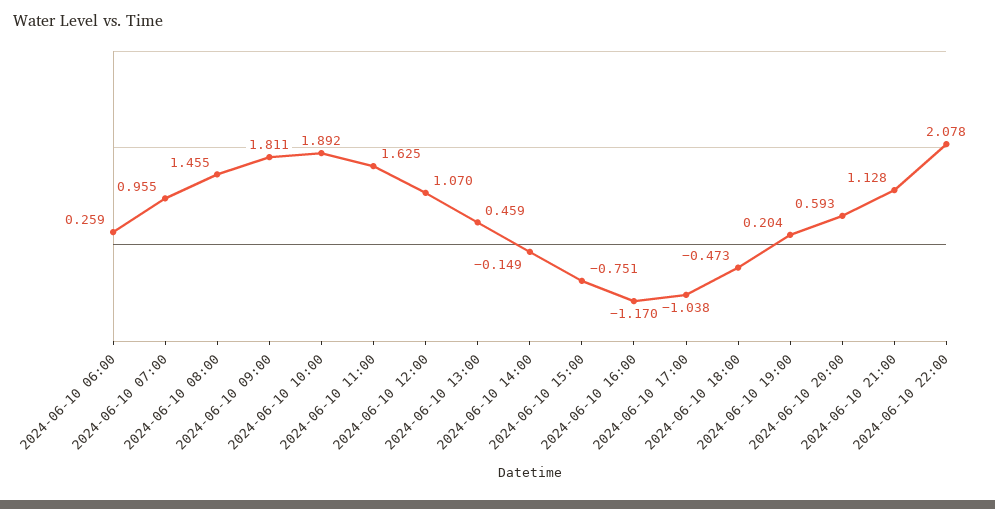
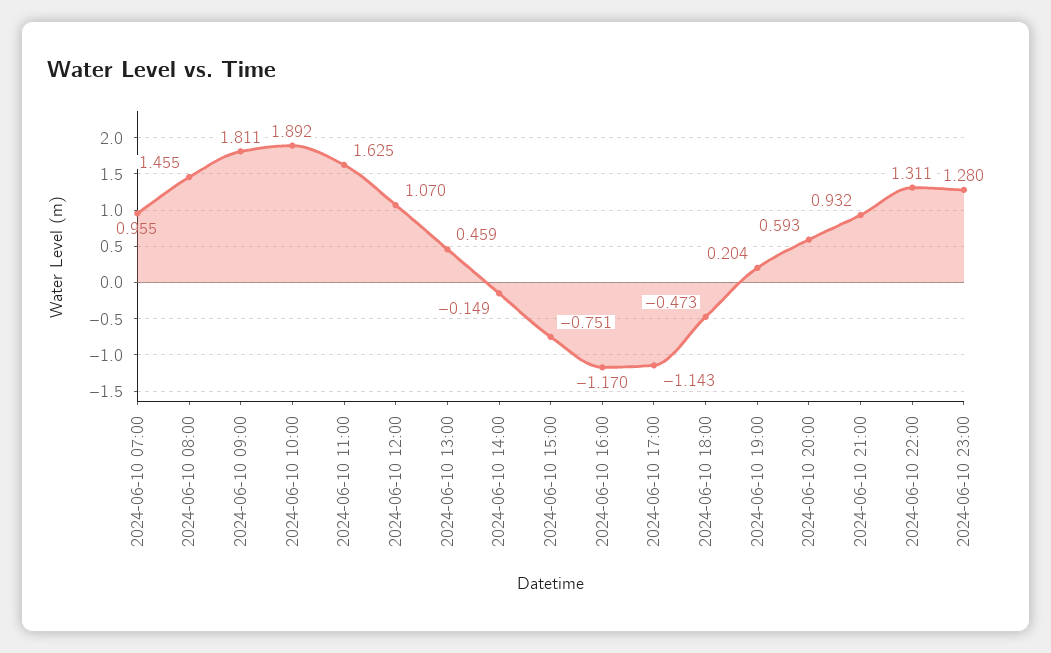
2024-06-10 06:00: 0.259 -> none
2024-06-10 17:00: -1.038 -> -1.143
2024-06-10 21:00: 1.128 -> 0.932
2024-06-10 22:00: 2.078 -> 1.311
2024-06-10 23:00: none -> 1.28

